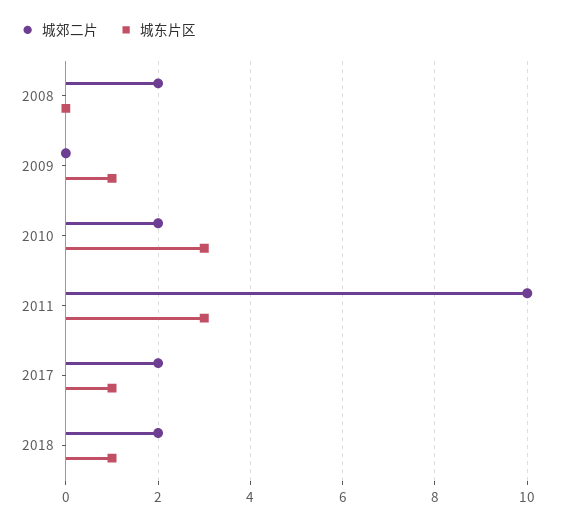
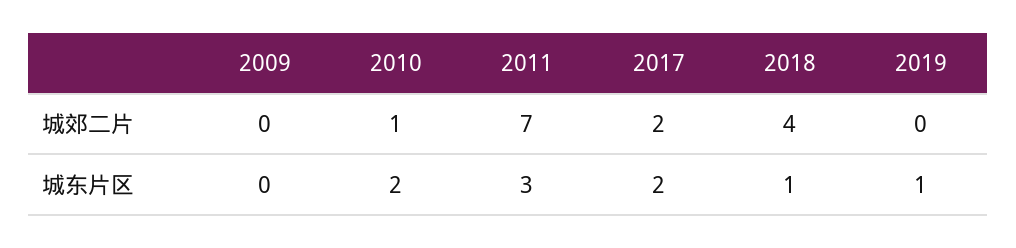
城郊二片, 2008: 2 -> none
城东片区, 2008: 0 -> none
城东片区, 2009: 1 -> 0
城郊二片, 2010: 2 -> 1
城东片区, 2010: 3 -> 2
城郊二片, 2011: 10 -> 7
城东片区, 2017: 1 -> 2
城郊二片, 2018: 2 -> 4
城郊二片, 2019: none -> 0
城东片区, 2019: none -> 1

